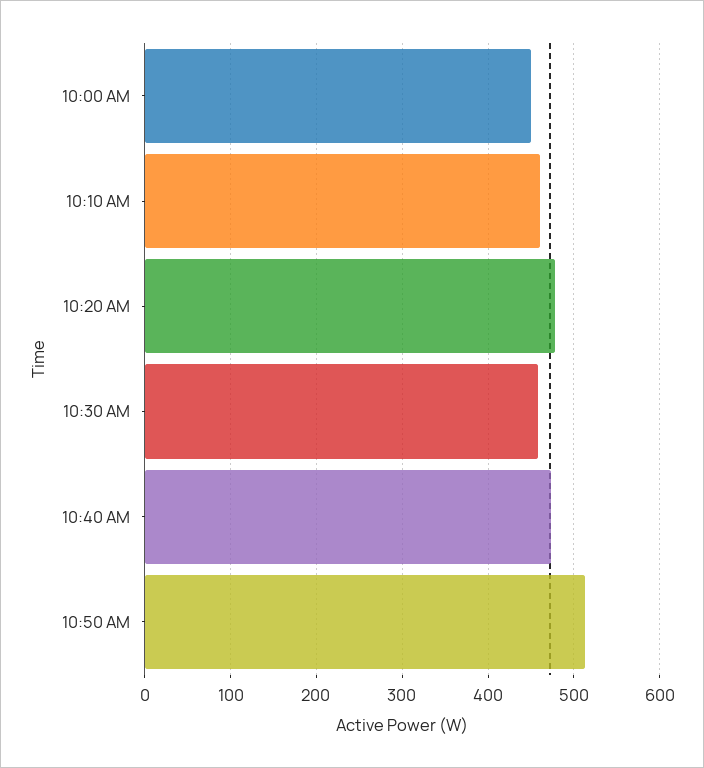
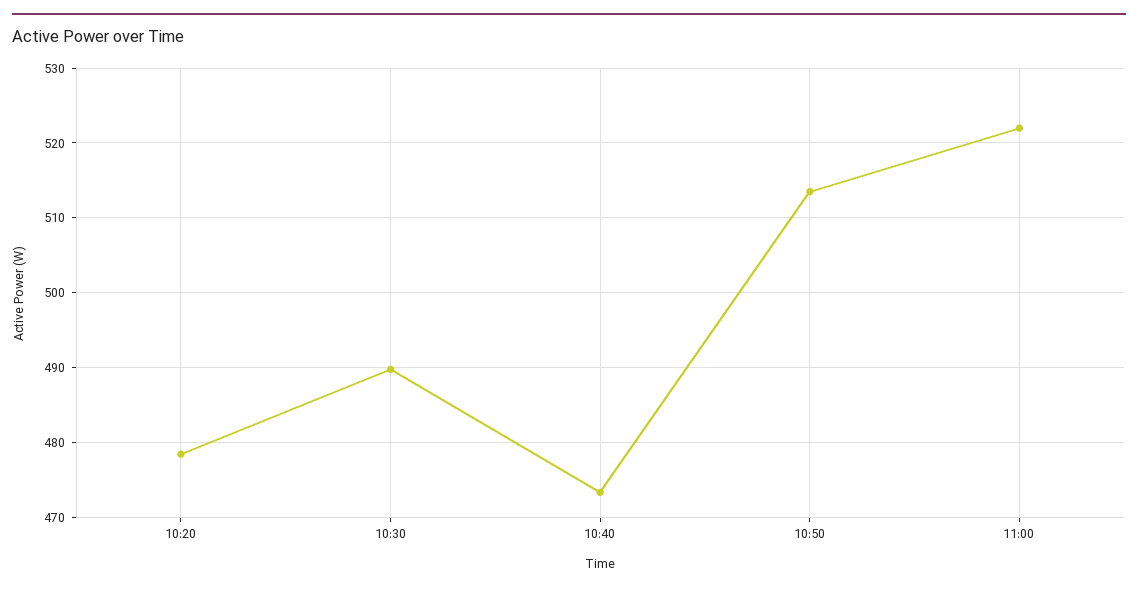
10:00 AM: 450 -> none
10:10 AM: 460 -> none
10:30 AM: 460 -> 490
11:00: none -> 522

